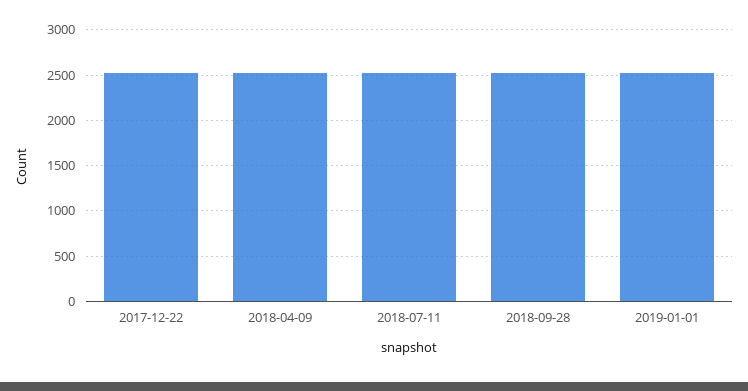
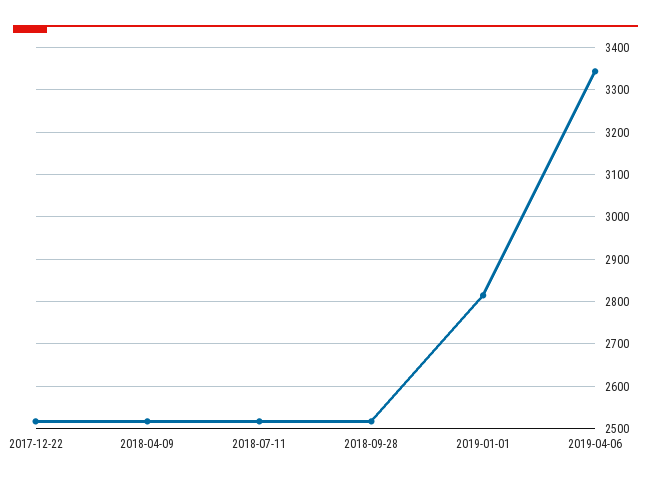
2019-01-01: 2500 -> 2820
2019-04-06: none -> 3340

